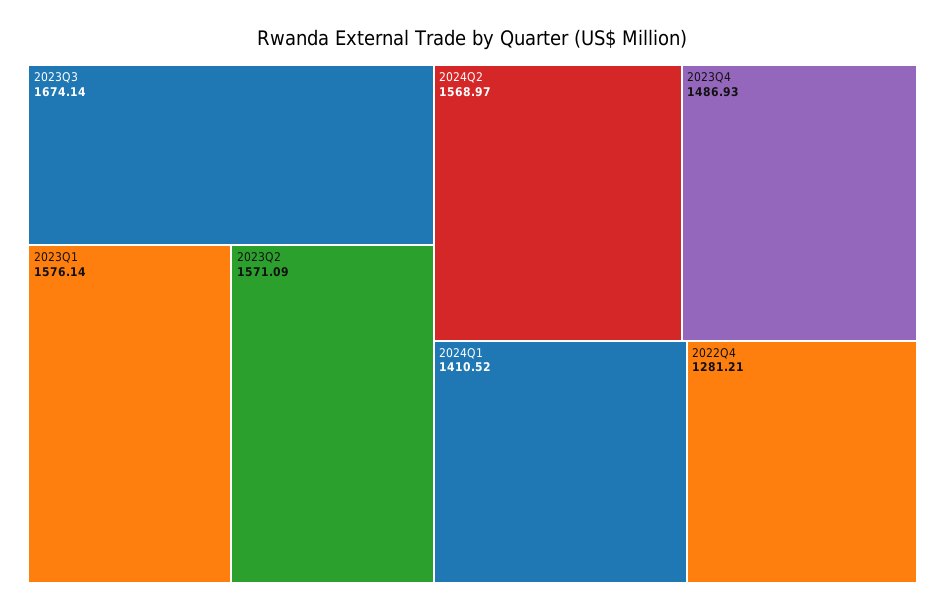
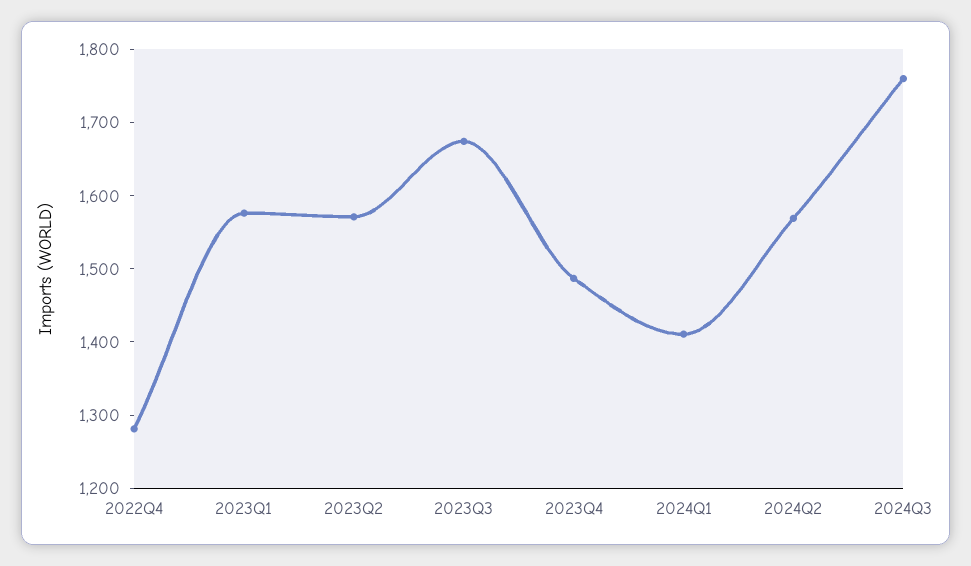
2024Q3: none -> 1760

